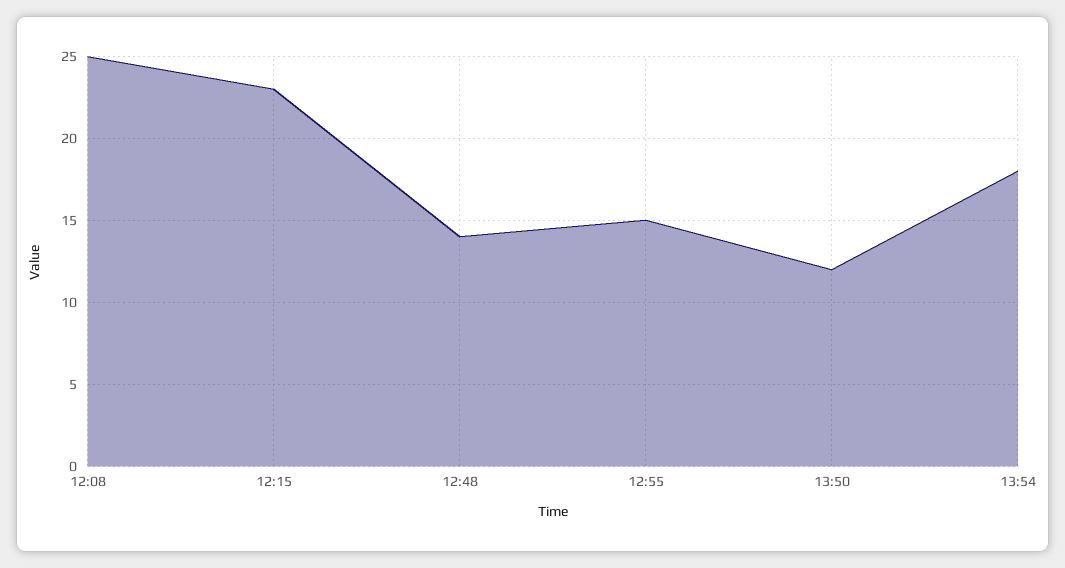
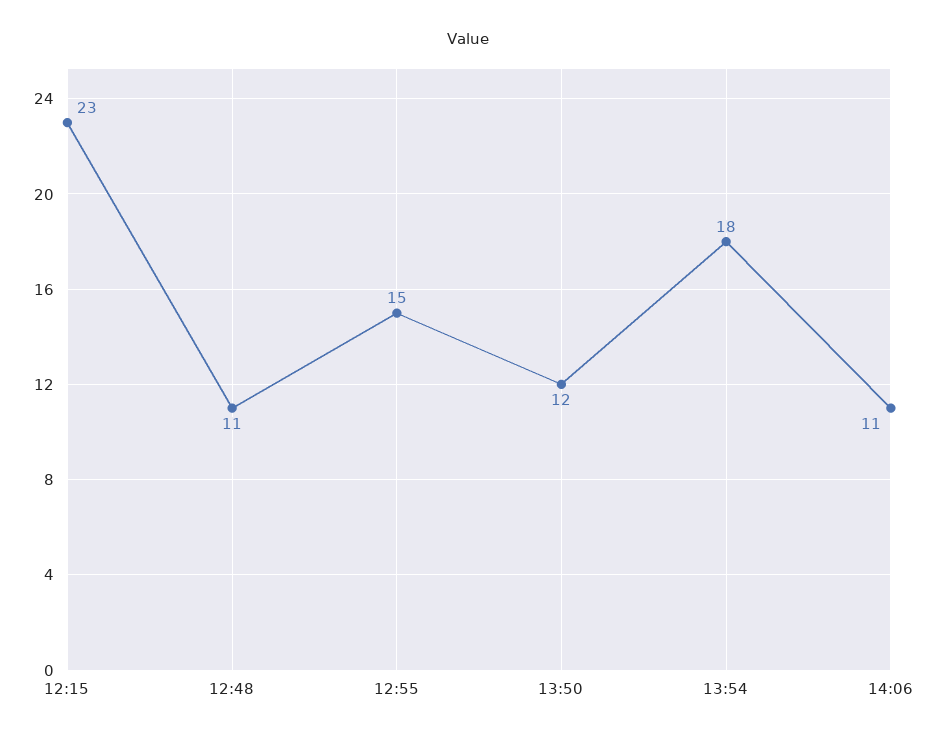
12:08: 25 -> none
12:48: 14 -> 11
14:06: none -> 11

